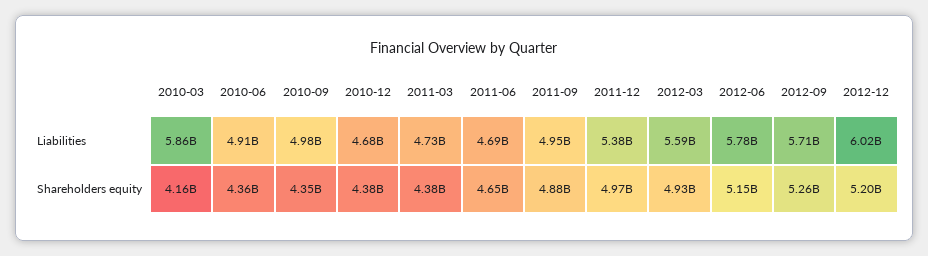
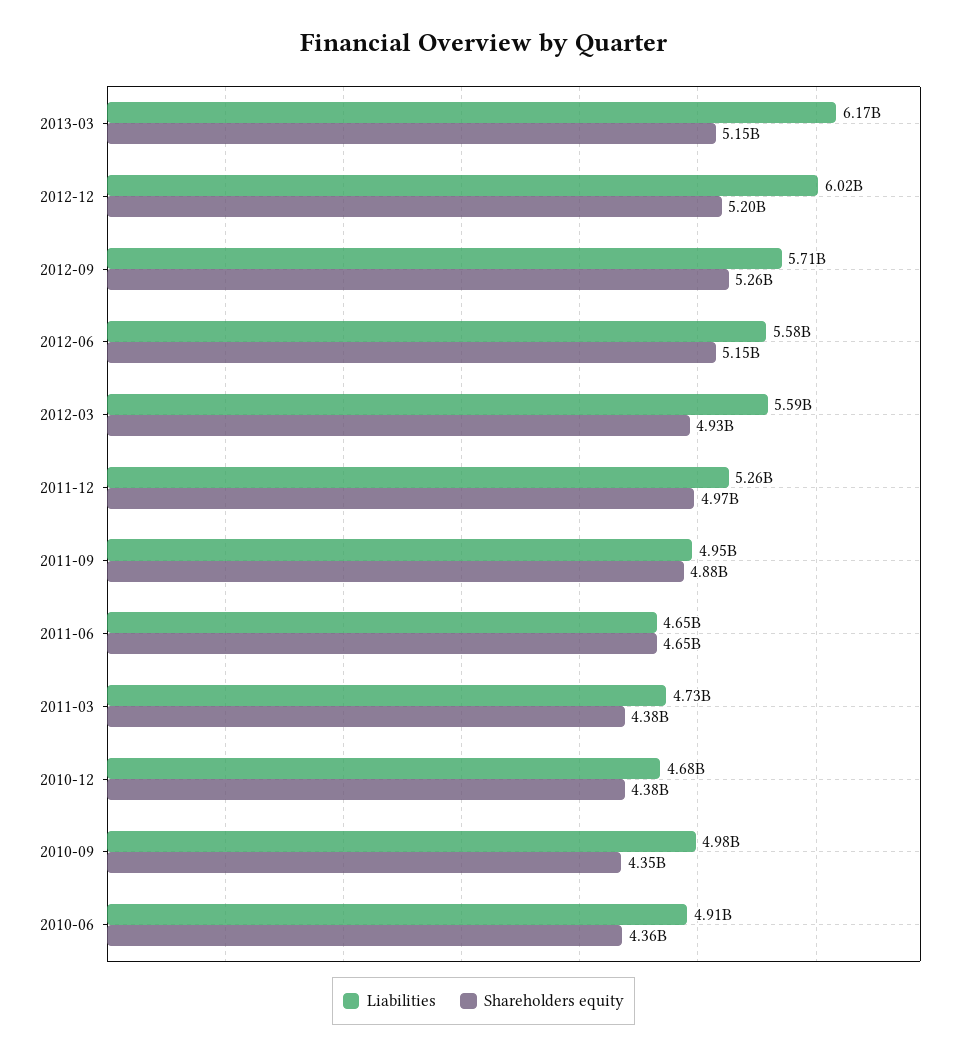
Liabilities, 2010-03: 5860000000 -> none
Liabilities, 2011-06: 4690000000 -> 4650000000
Liabilities, 2011-12: 5380000000 -> 5260000000
Liabilities, 2012-06: 5780000000 -> 5580000000
Shareholders equity, 2010-03: 4160000000 -> none
Liabilities, 2013-03: none -> 6170000000
Shareholders equity, 2013-03: none -> 5150000000

